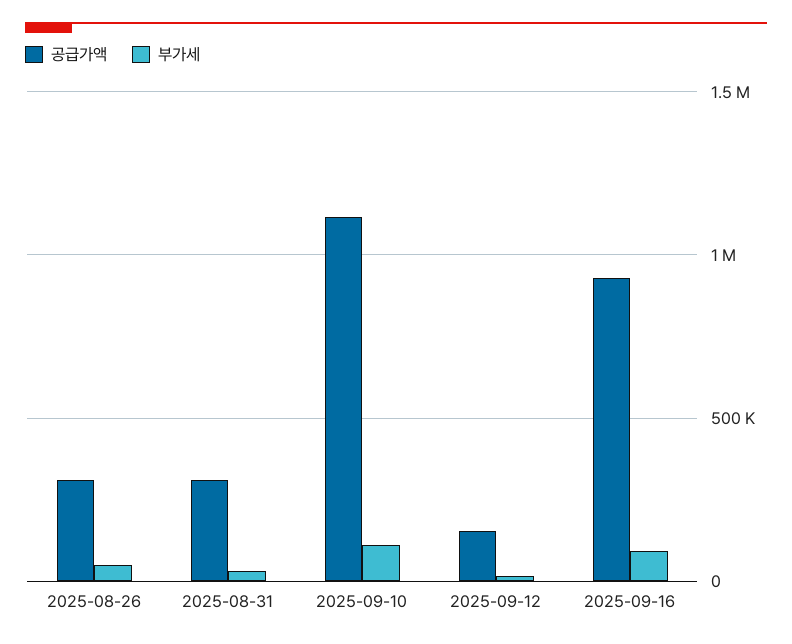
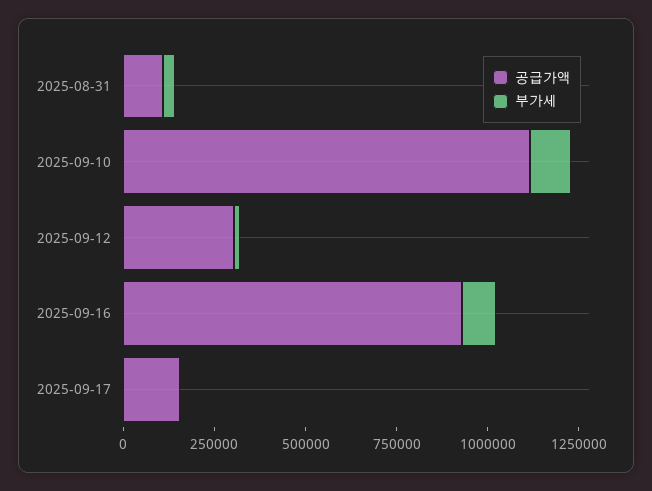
공급가액, 2025-08-26: 300000 -> none
부가세, 2025-08-26: 50000 -> none
공급가액, 2025-08-31: 300000 -> 100000
공급가액, 2025-09-12: 150000 -> 300000
공급가액, 2025-09-17: none -> 150000
부가세, 2025-09-17: none -> 0

